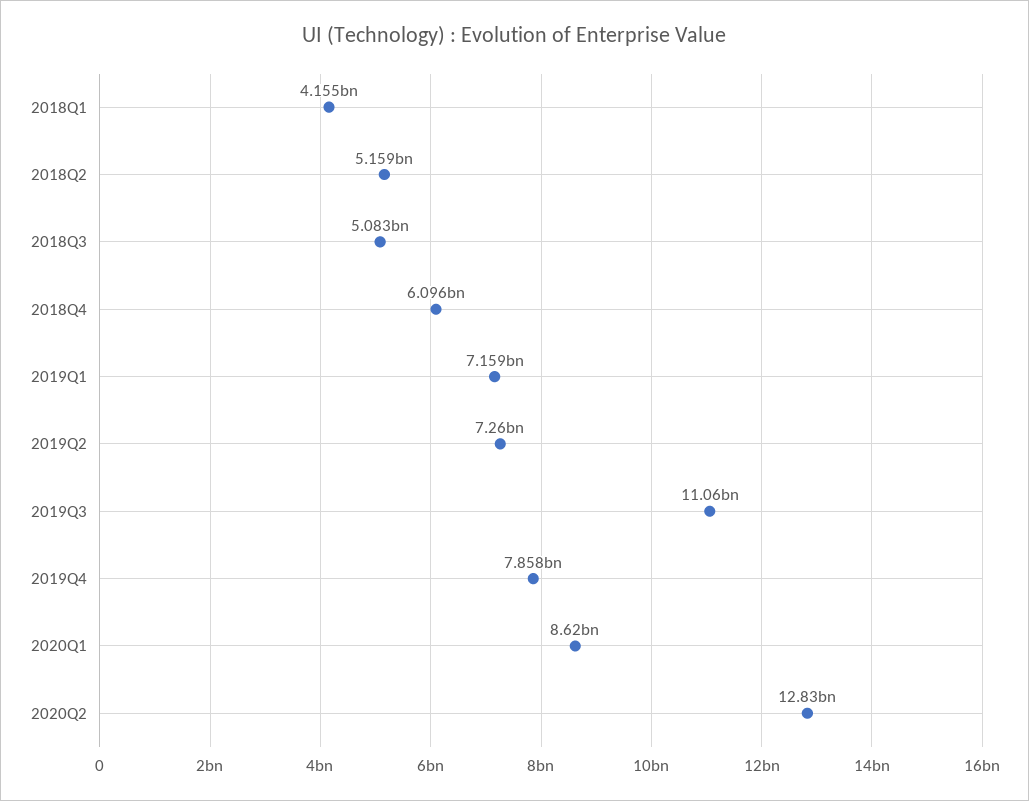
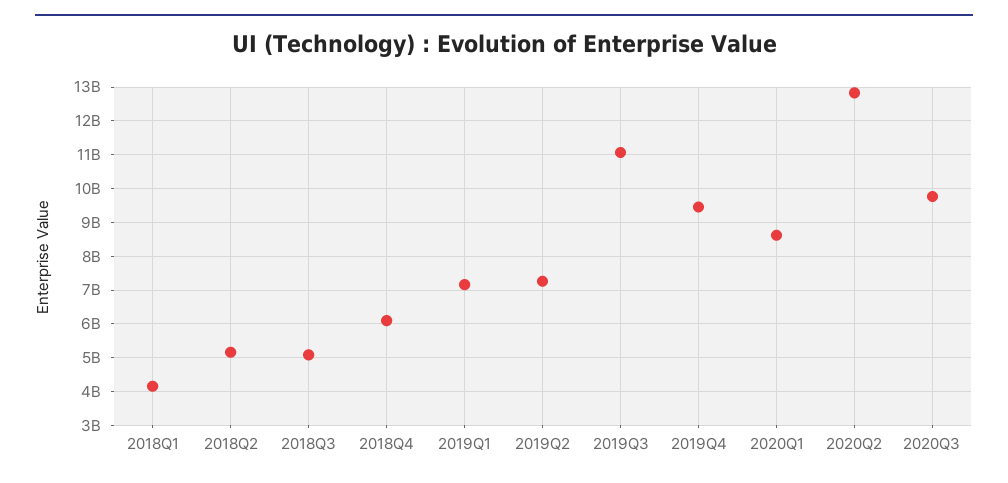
2019Q4: 7858000000 -> 9400000000
2020Q3: none -> 9800000000

